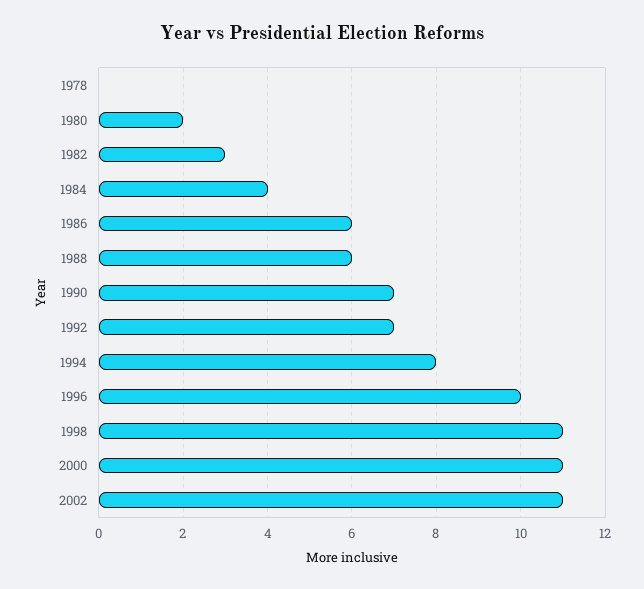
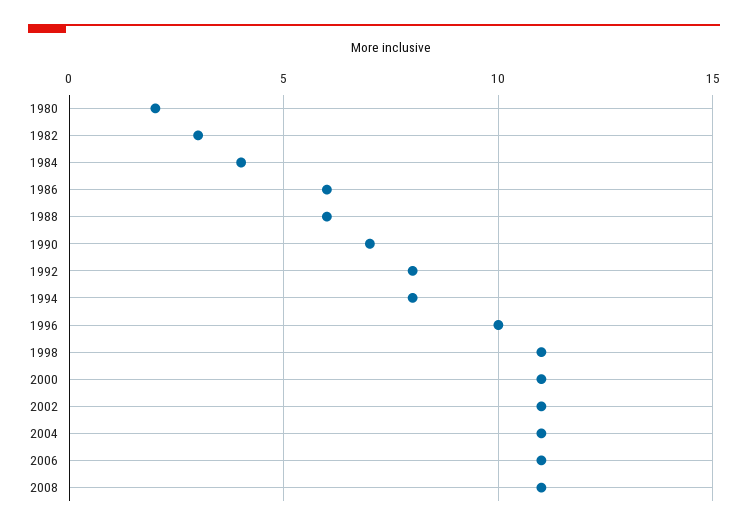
1978: 0 -> none
1992: 7 -> 8
2004: none -> 11
2006: none -> 11
2008: none -> 11

